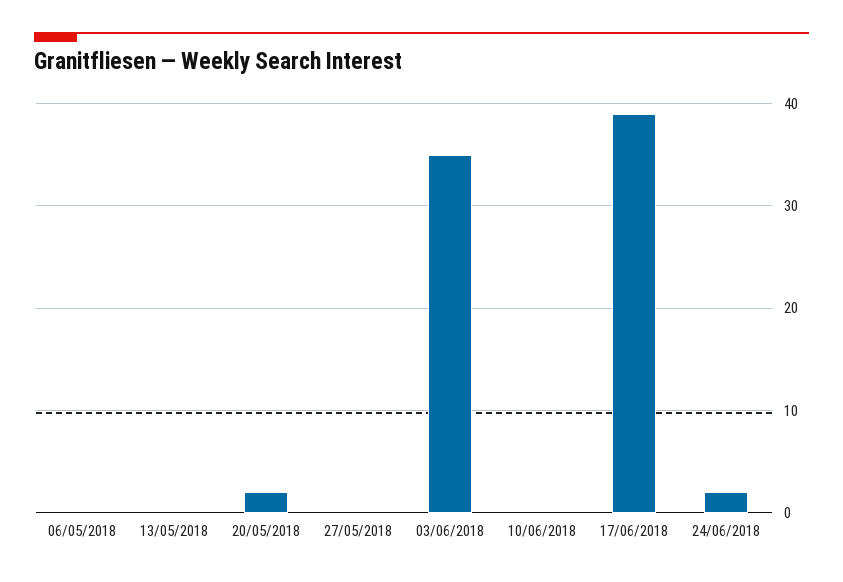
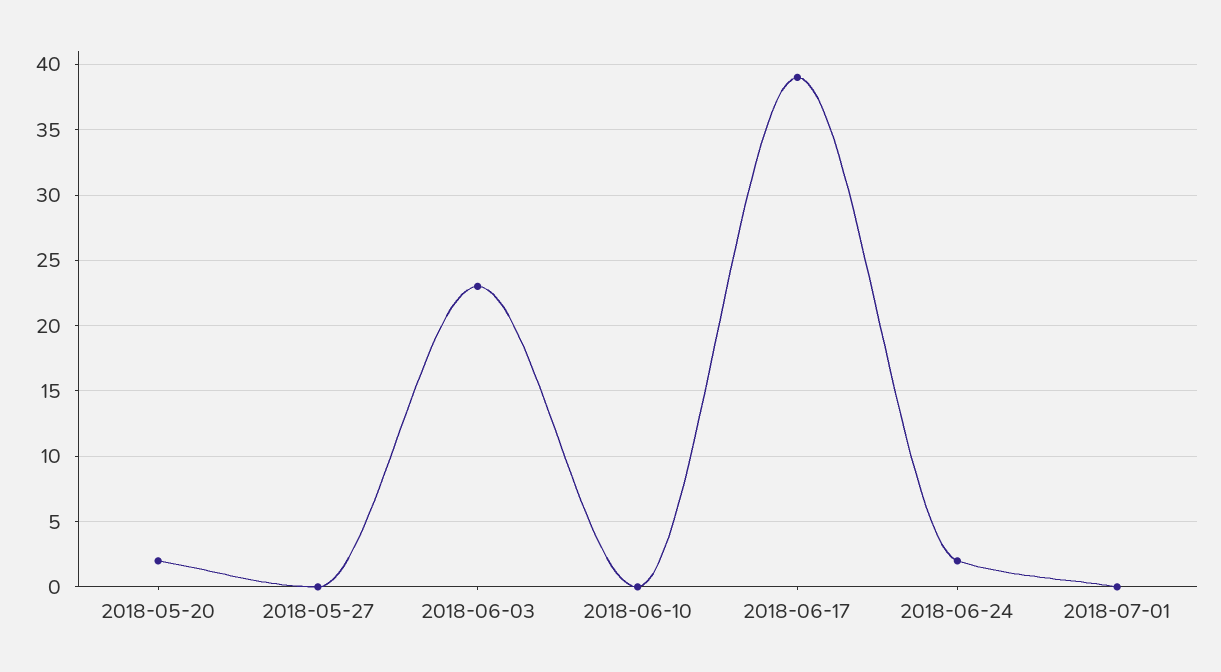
06/05/2018: 0 -> none
13/05/2018: 0 -> none
03/06/2018: 35 -> 23
2018-07-01: none -> 0

